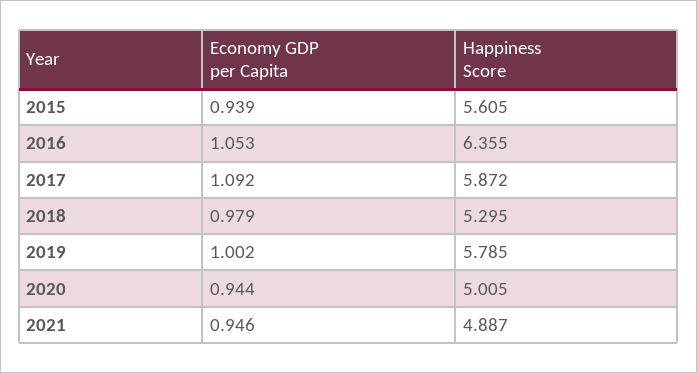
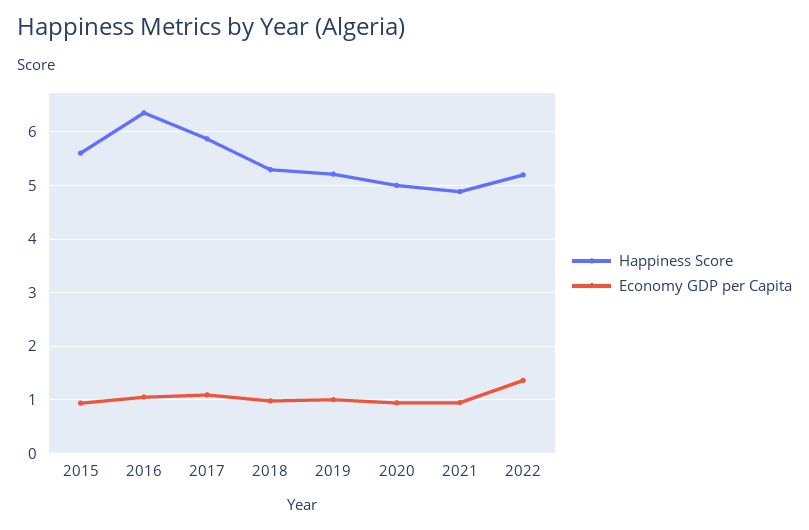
Happiness Score, 2019: 5.785 -> 5.2
Happiness Score, 2022: none -> 5.2
Economy GDP per Capita, 2022: none -> 1.4

